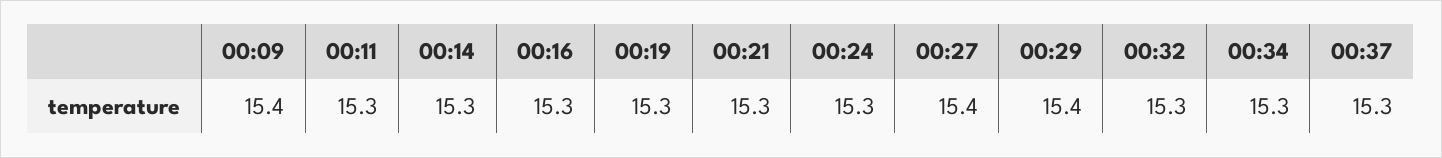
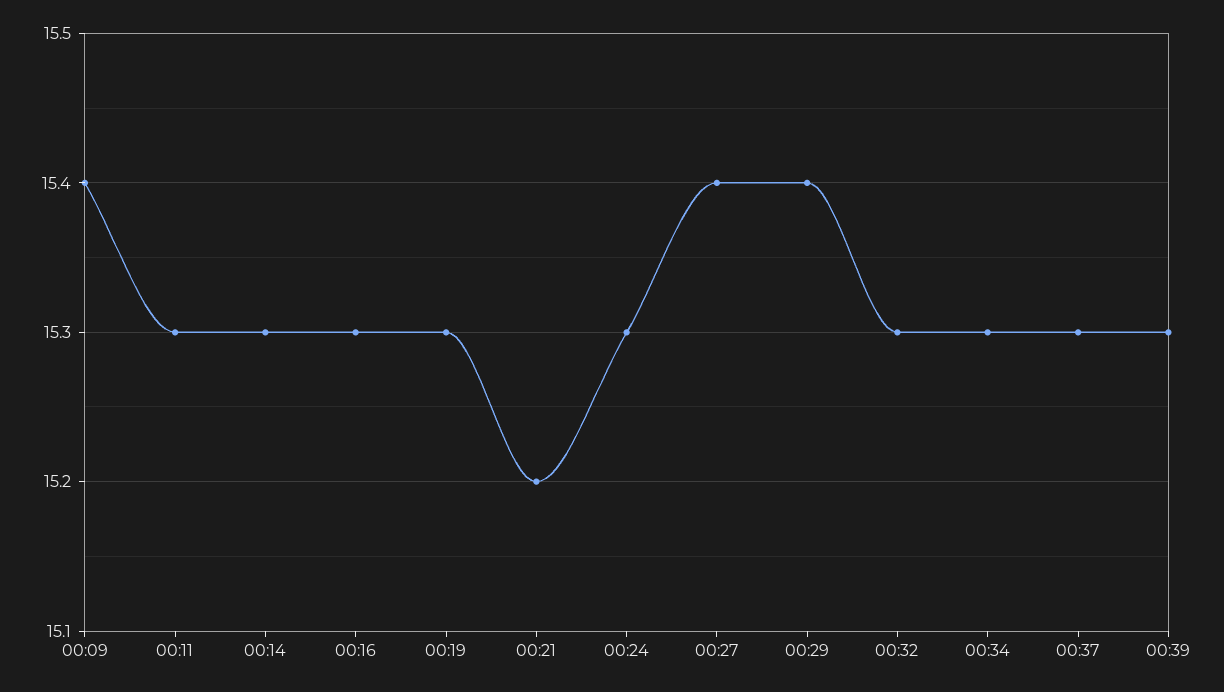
00:21: 15.3 -> 15.2
00:39: none -> 15.3

